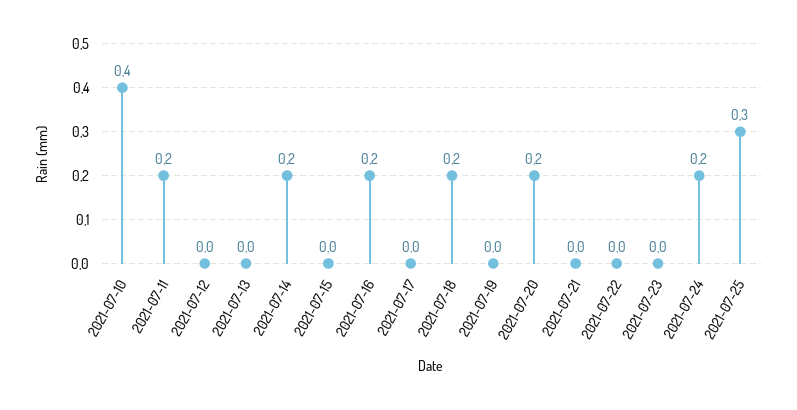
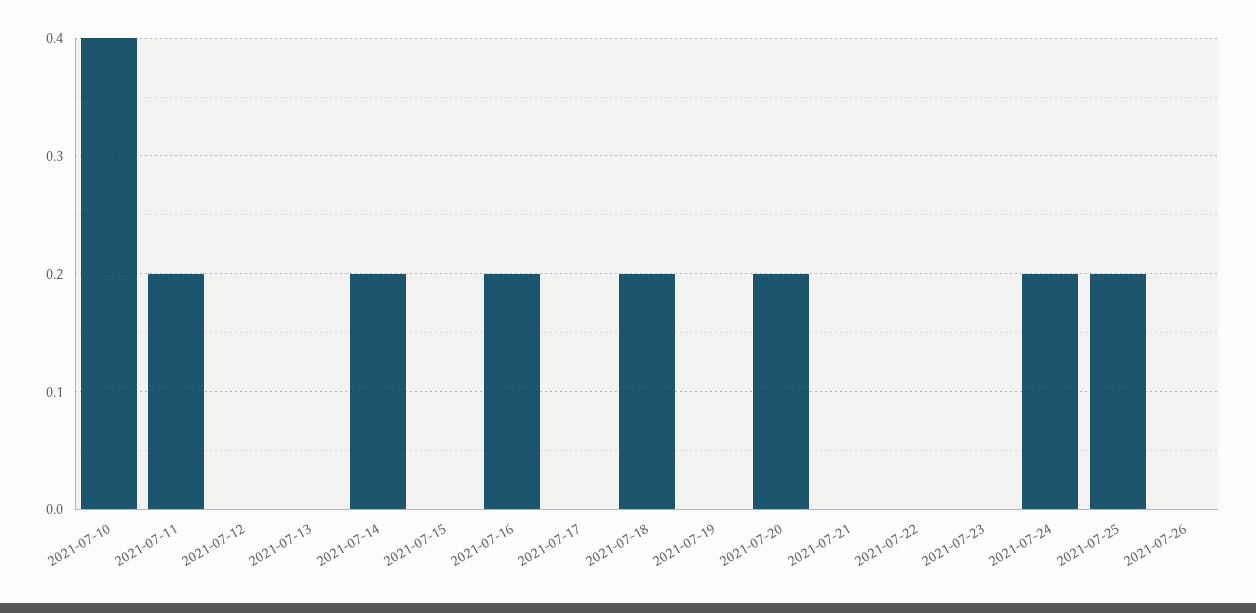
2021-07-25: 0.3 -> 0.2
2021-07-26: none -> 0

